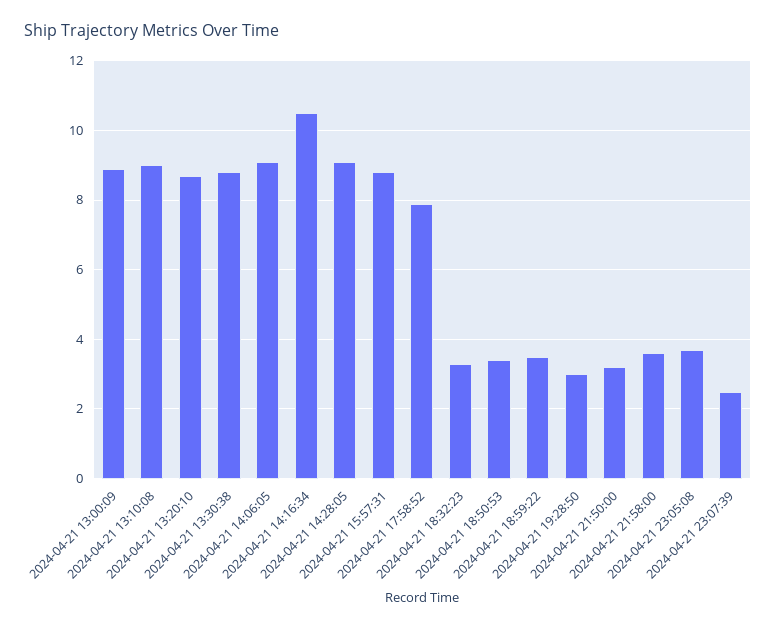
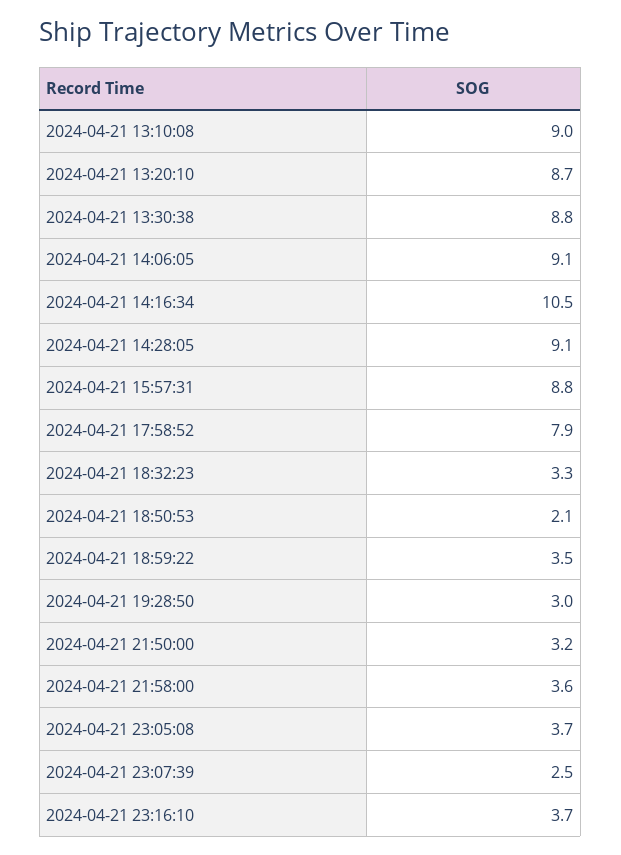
2024-04-21 13:00:09: 9 -> none
2024-04-21 18:50:53: 3.5 -> 2.1
2024-04-21 23:16:10: none -> 3.7

